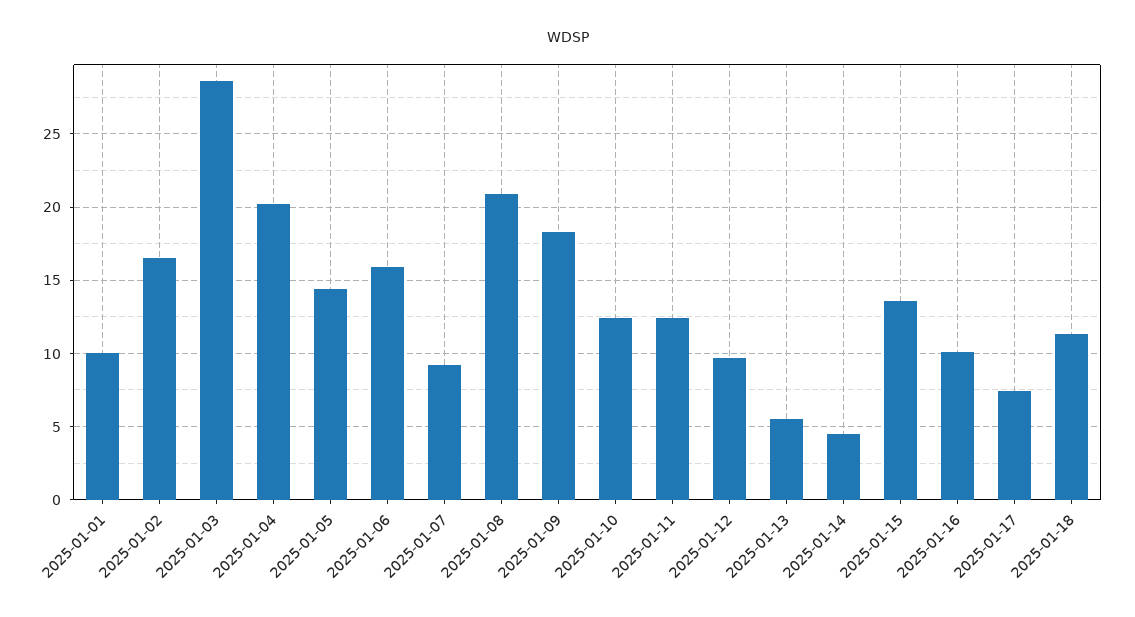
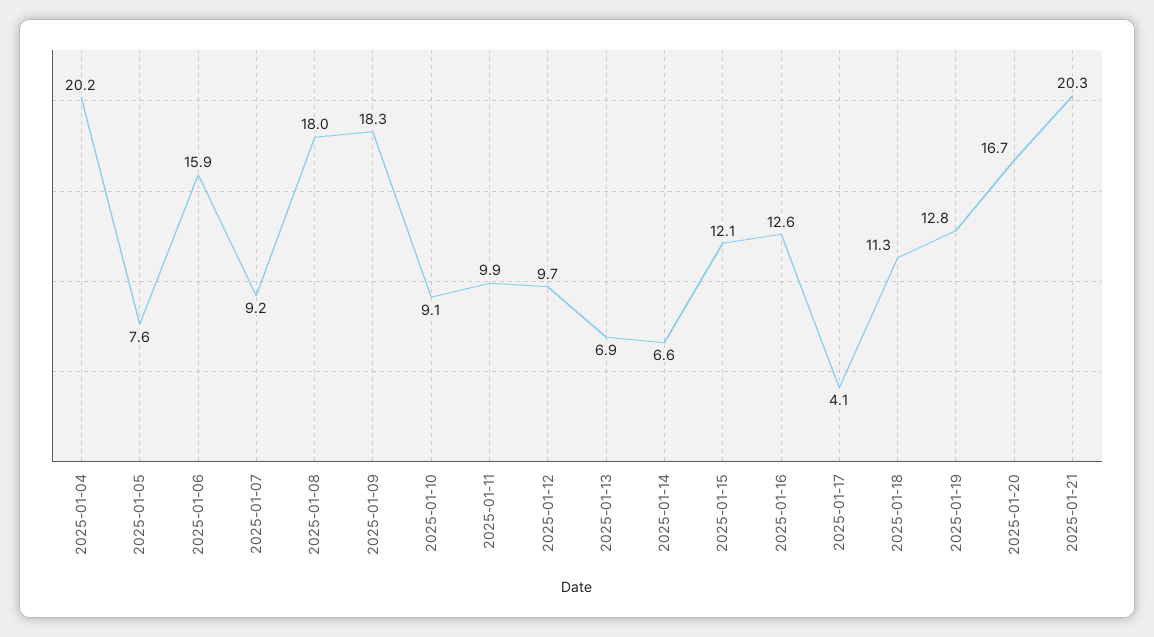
2025-01-01: 10 -> none
2025-01-02: 16.5 -> none
2025-01-03: 28.5 -> none
2025-01-05: 14.5 -> 7.6
2025-01-08: 21 -> 18
2025-01-10: 12.5 -> 9.1
2025-01-11: 12.5 -> 9.9
2025-01-13: 5.5 -> 6.9
2025-01-14: 4.5 -> 6.6
2025-01-15: 13.5 -> 12.1
2025-01-16: 10 -> 12.6
2025-01-17: 7.5 -> 4.1
2025-01-19: none -> 12.8
2025-01-20: none -> 16.7
2025-01-21: none -> 20.3

